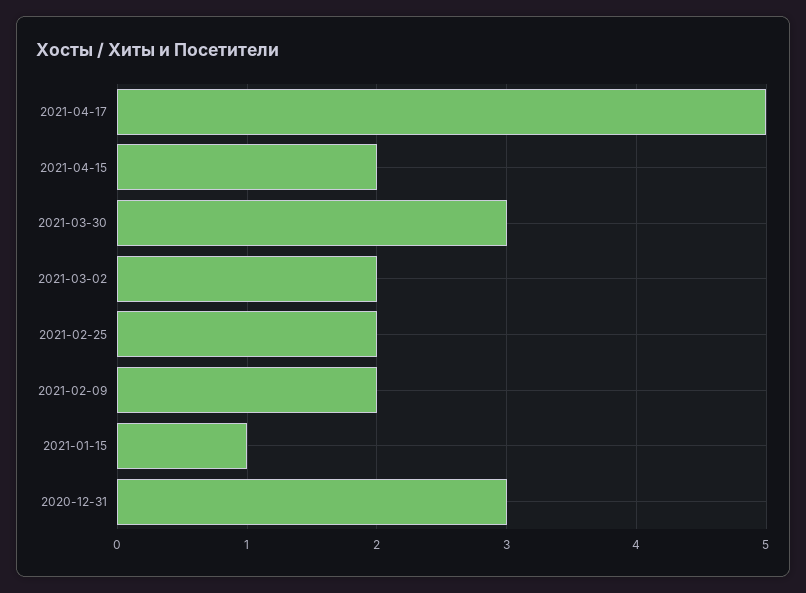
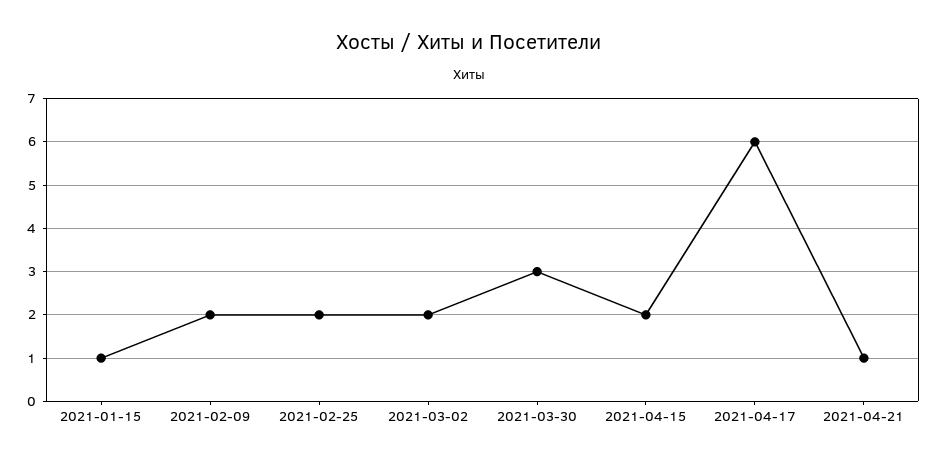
2021-04-17: 5 -> 6
2020-12-31: 3 -> none
2021-04-21: none -> 1

